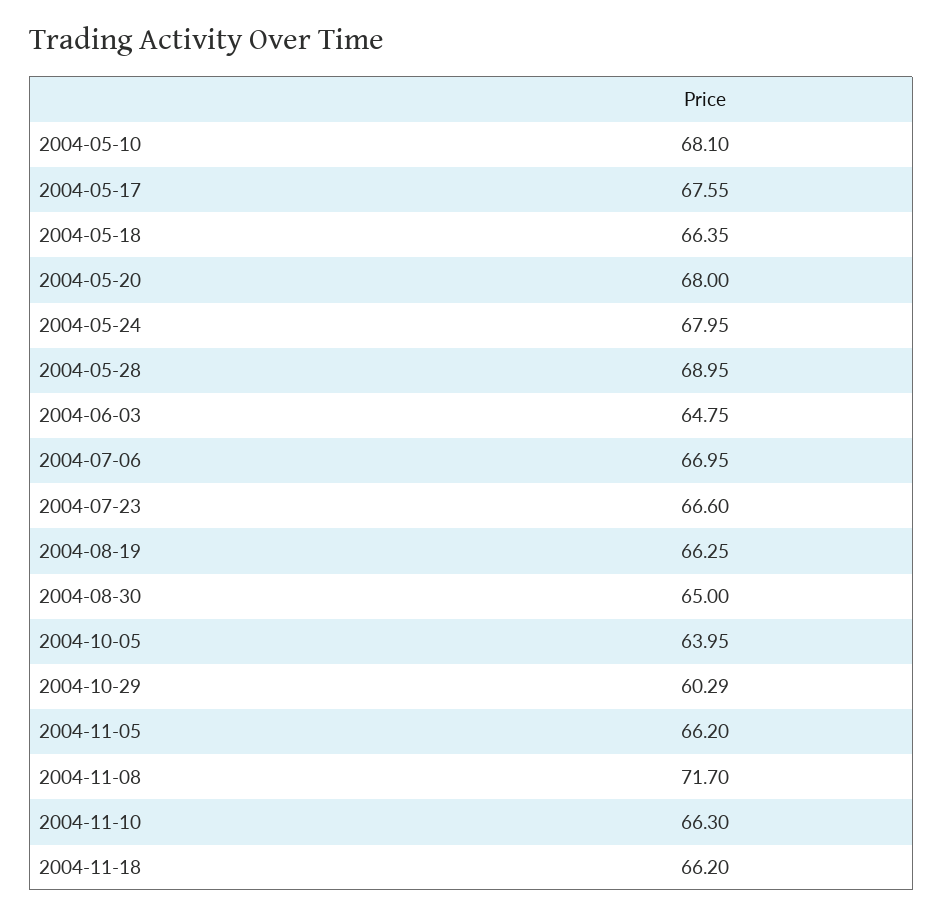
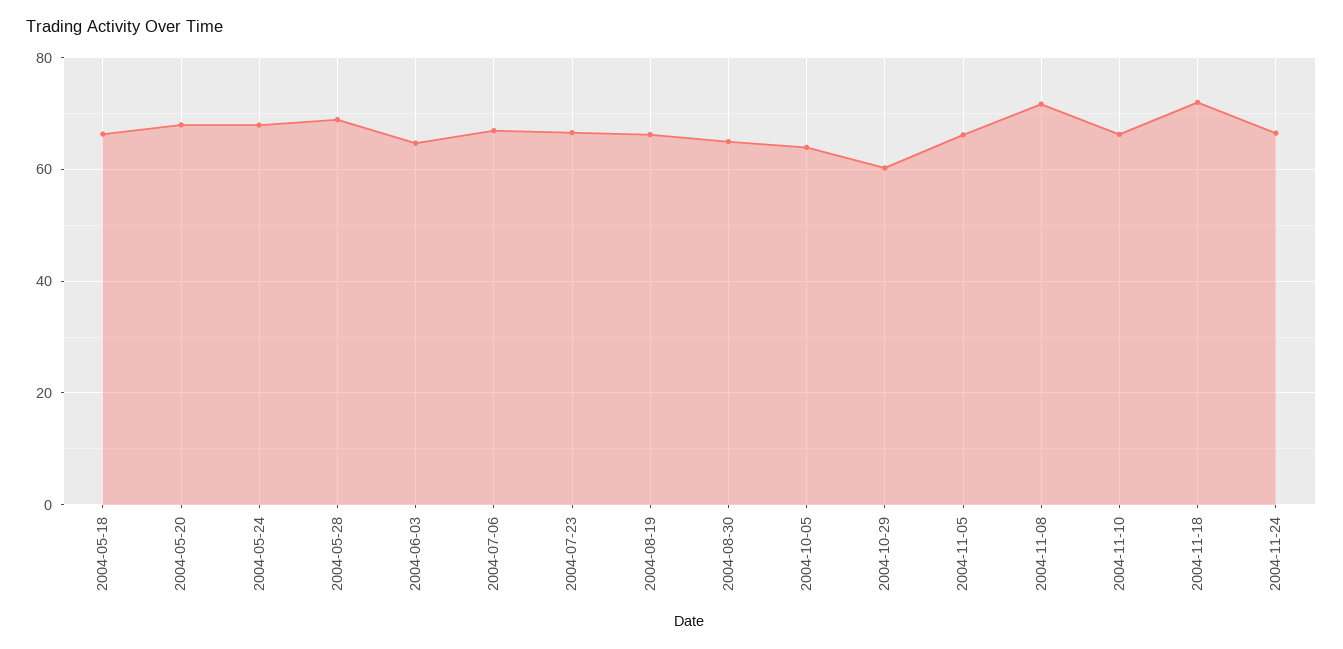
2004-05-10: 68.1 -> none
2004-05-17: 67.55 -> none
2004-11-18: 66.2 -> 72
2004-11-24: none -> 66

